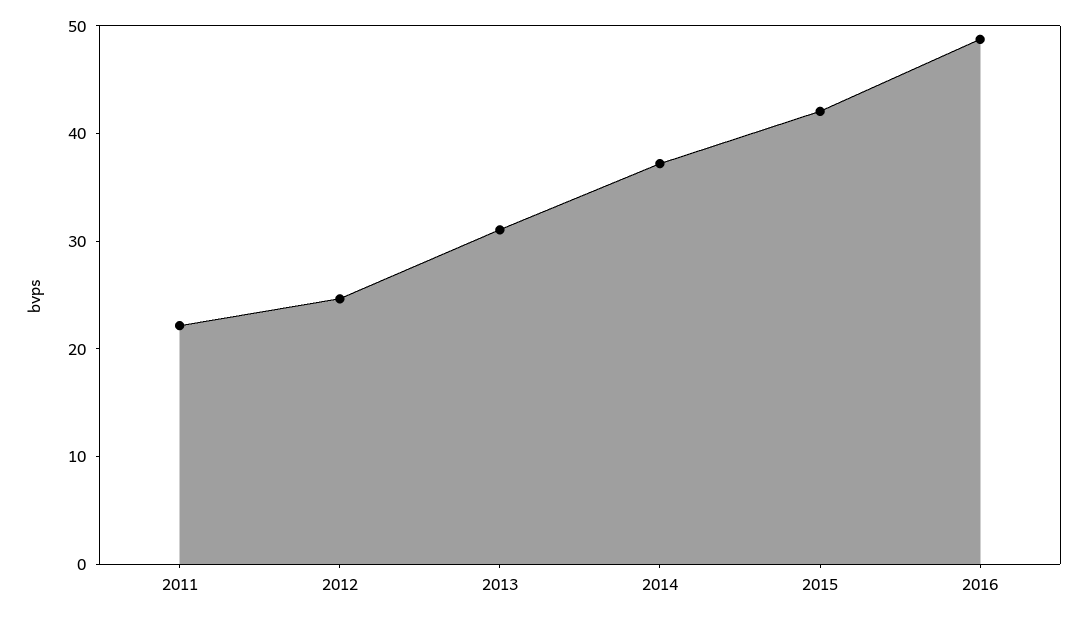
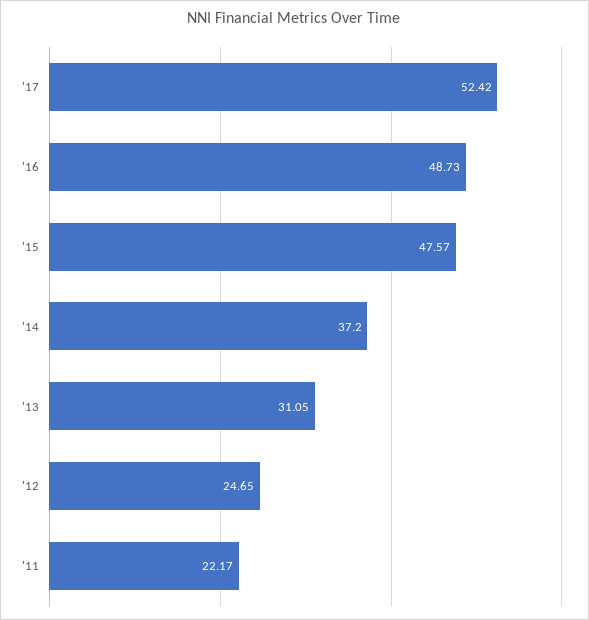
2015: 42 -> 47.57
'17: none -> 52.42

